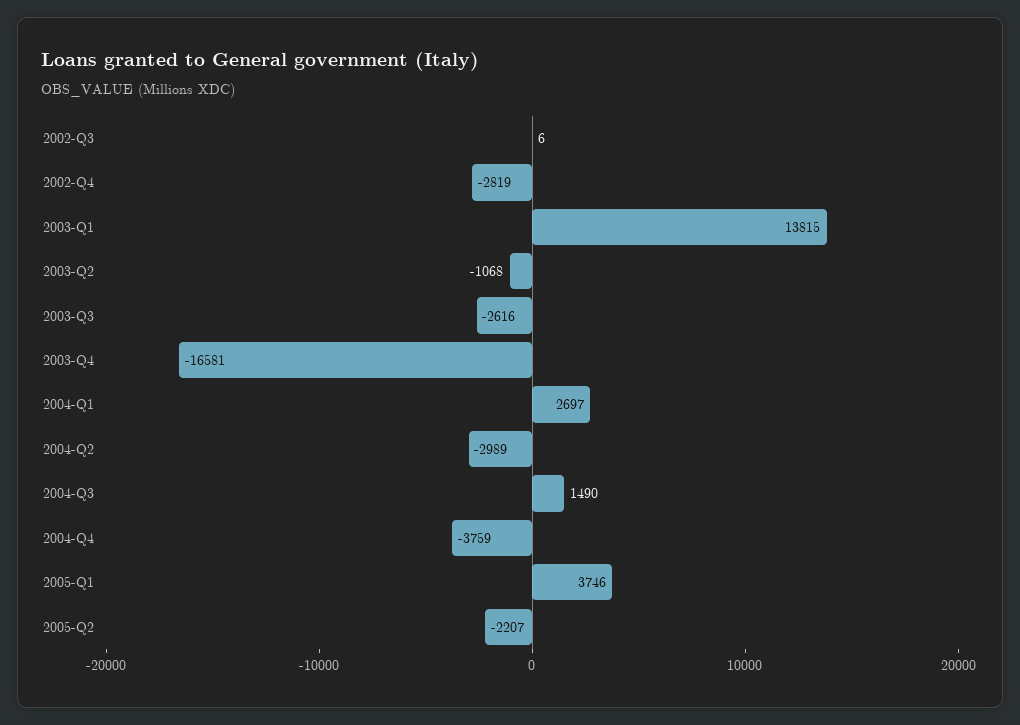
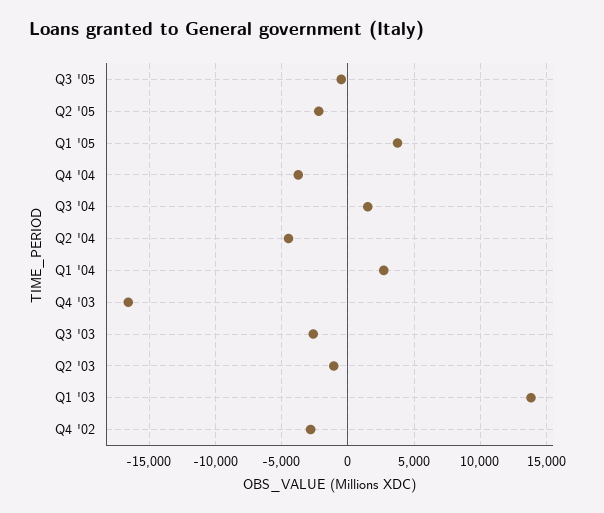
2002-Q3: 6 -> none
2004-Q2: -2989 -> -4500
Q3 '05: none -> -500

